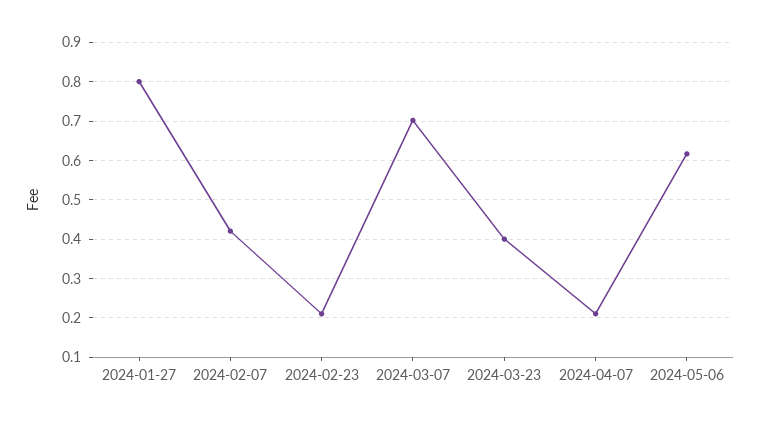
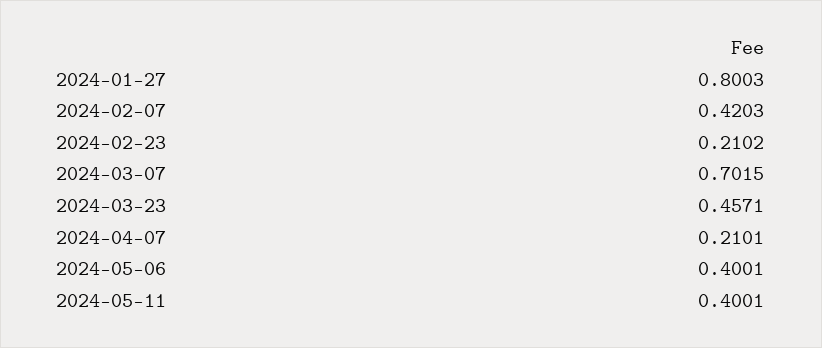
2024-03-23: 0.4 -> 0.4571
2024-05-06: 0.62 -> 0.4001
2024-05-11: none -> 0.4001

